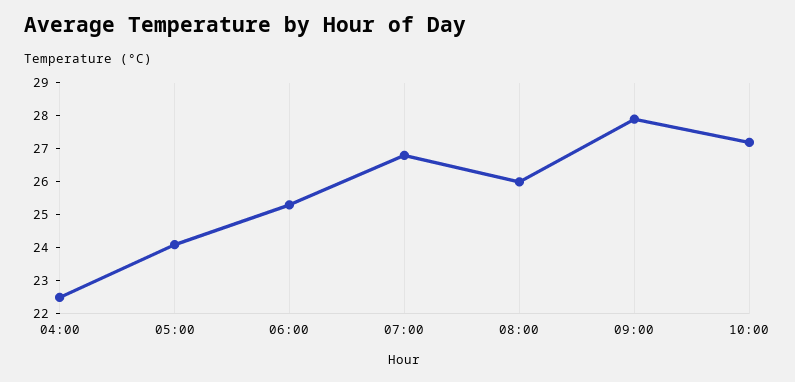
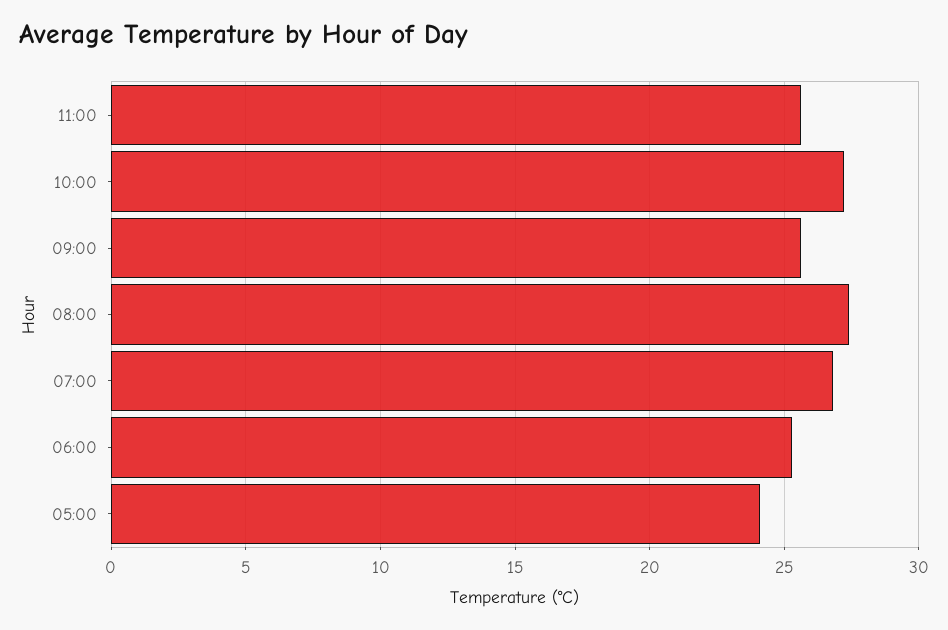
04:00: 22.5 -> none
08:00: 26 -> 27.5
09:00: 28 -> 25.5
11:00: none -> 25.5

